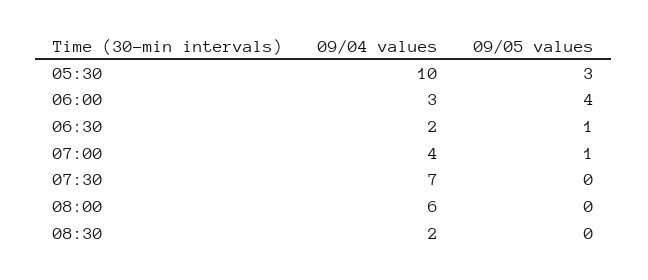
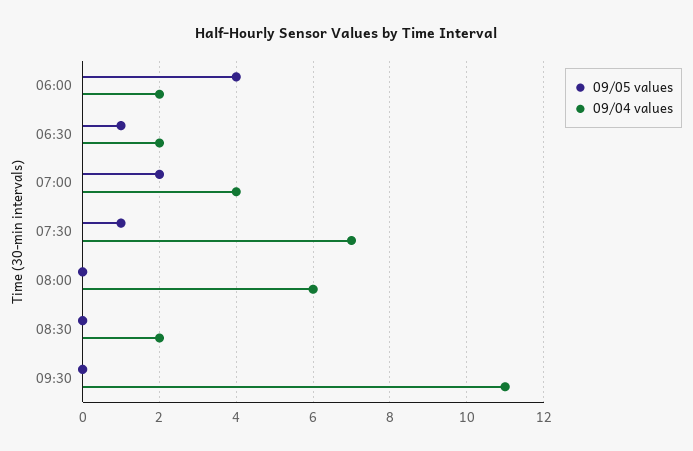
09/04 values, 05:30: 10 -> none
09/05 values, 05:30: 3 -> none
09/04 values, 06:00: 3 -> 2
09/05 values, 07:00: 1 -> 2
09/05 values, 07:30: 0 -> 1
09/05 values, 09:30: none -> 0
09/04 values, 09:30: none -> 11

